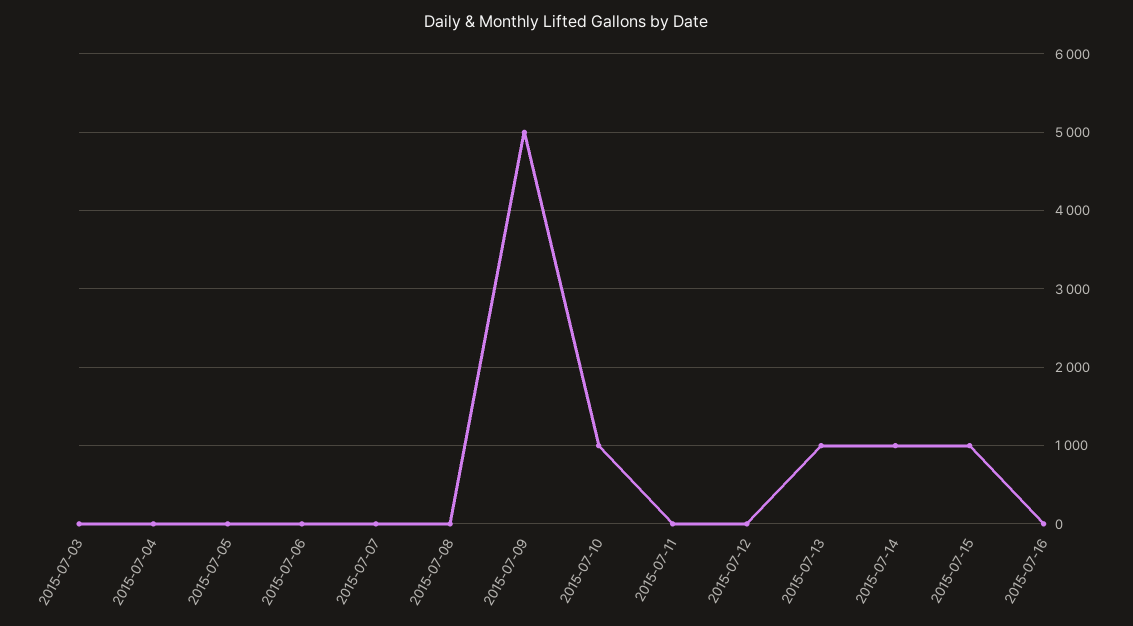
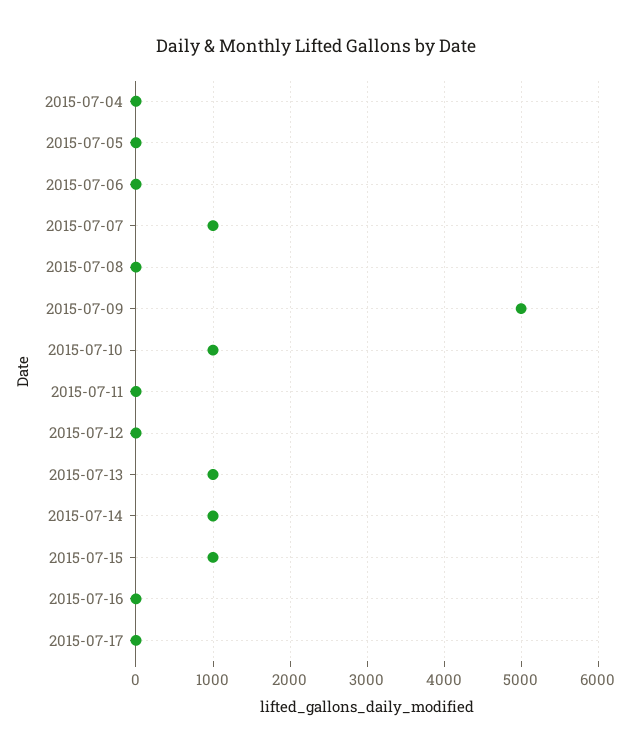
2015-07-03: 0 -> none
2015-07-07: 0 -> 1000
2015-07-17: none -> 0

